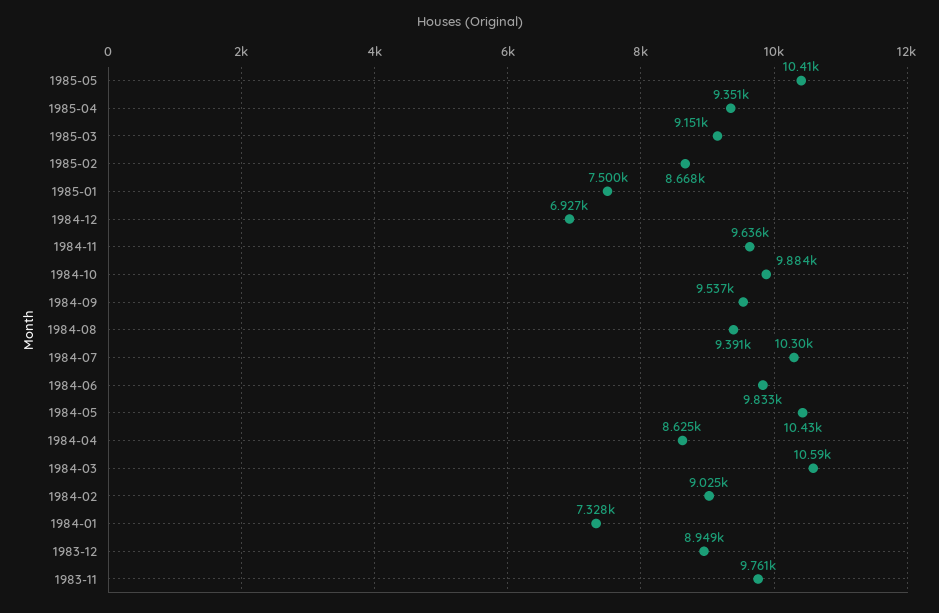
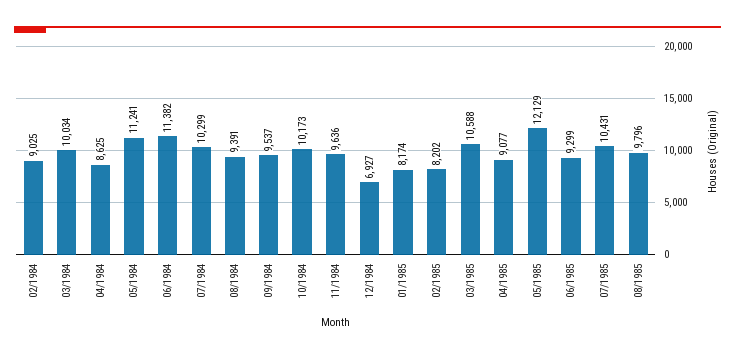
1985-05: 10410 -> 12129
1985-04: 9351 -> 9077
1985-03: 9151 -> 10588
1985-02: 8668 -> 8202
1985-01: 7500 -> 8174
1984-10: 9884 -> 10173
1984-06: 9833 -> 11382
1984-05: 10430 -> 11241
1984-03: 10590 -> 10034
1984-01: 7328 -> none
1983-12: 8949 -> none
1983-11: 9761 -> none
06/1985: none -> 9299
07/1985: none -> 10431
08/1985: none -> 9796

